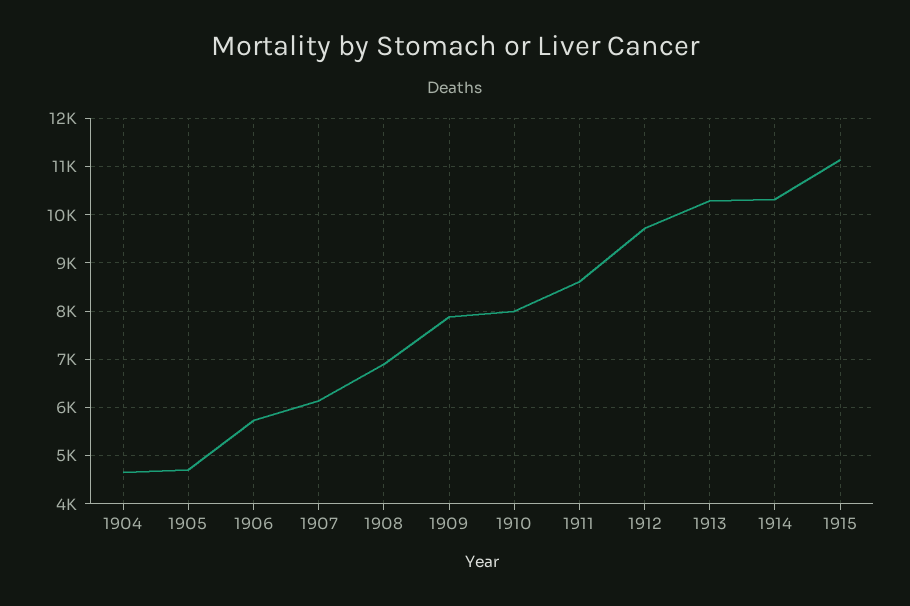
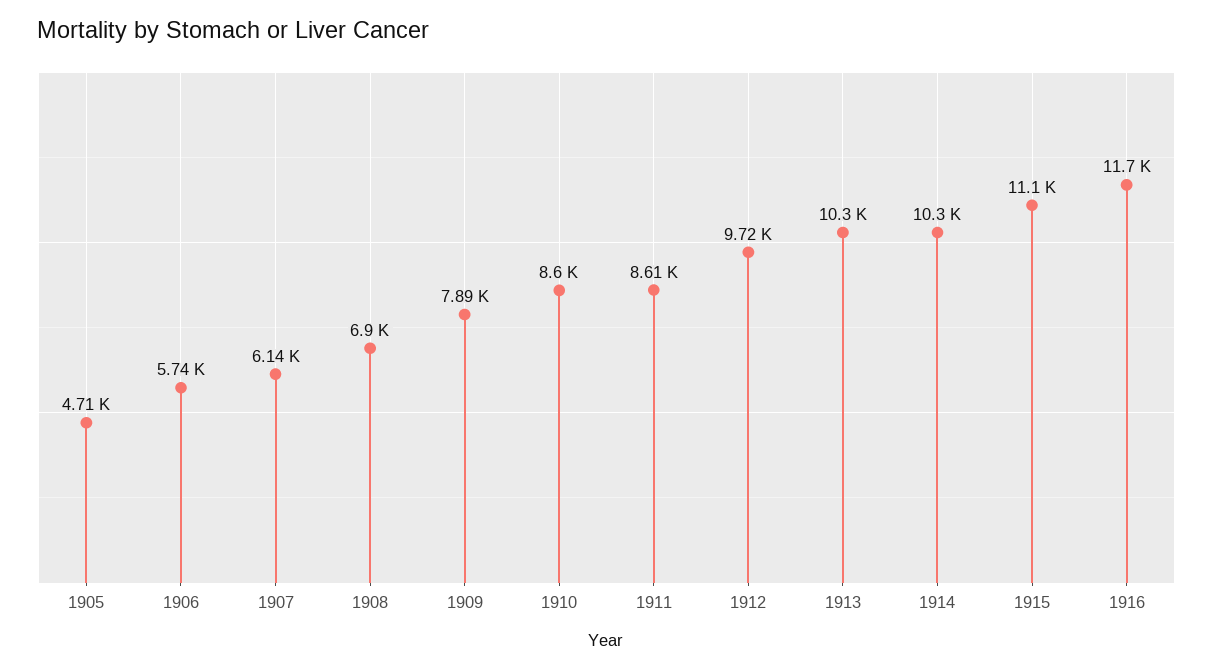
1904: 4600 -> none
1910: 8000 -> 8600
1916: none -> 11700

